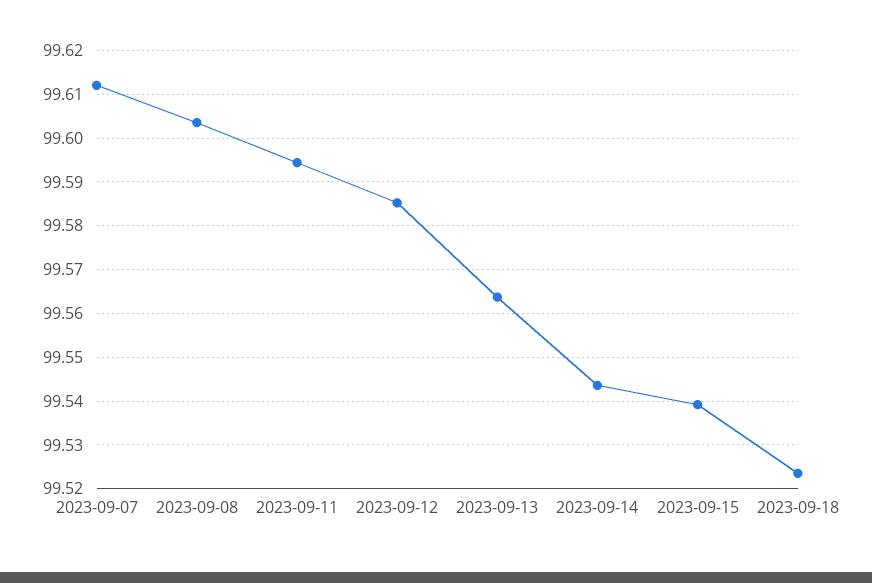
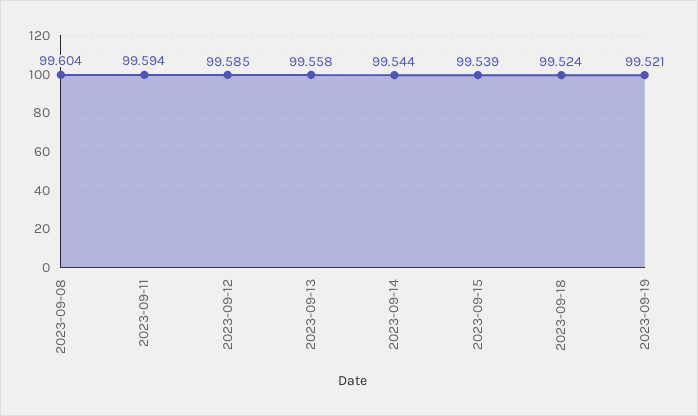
2023-09-07: 99.612 -> none
2023-09-13: 99.564 -> 99.558
2023-09-19: none -> 99.521

